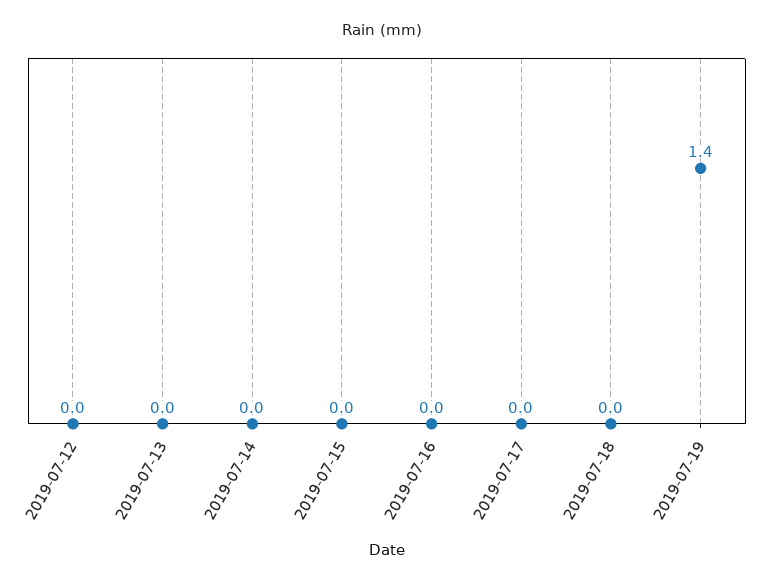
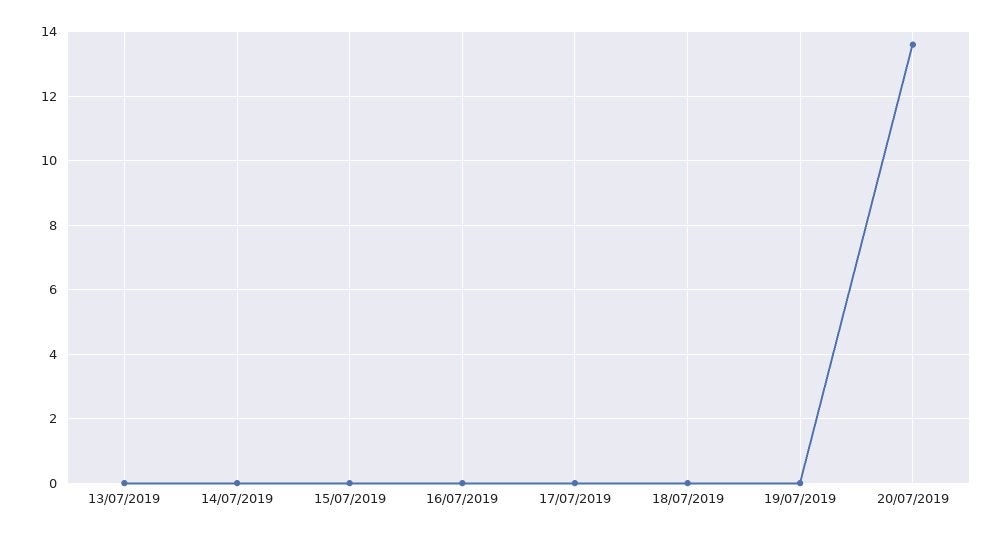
2019-07-12: 0 -> none
2019-07-19: 1.4 -> 0
20/07/2019: none -> 13.5

